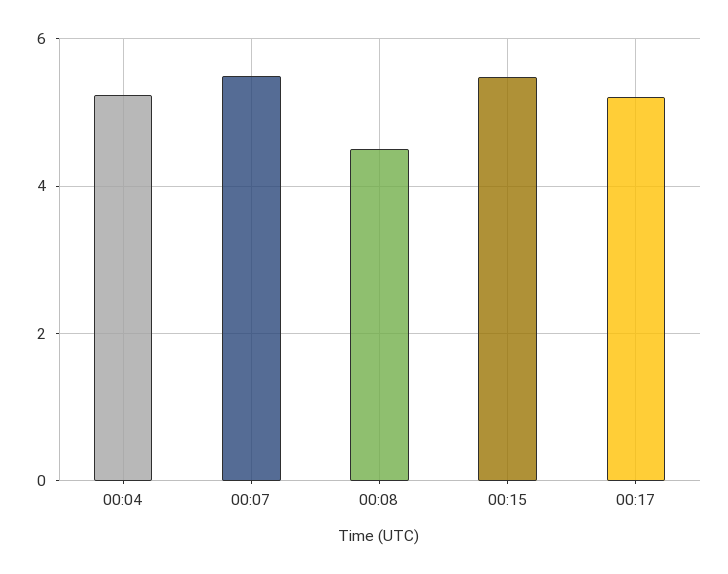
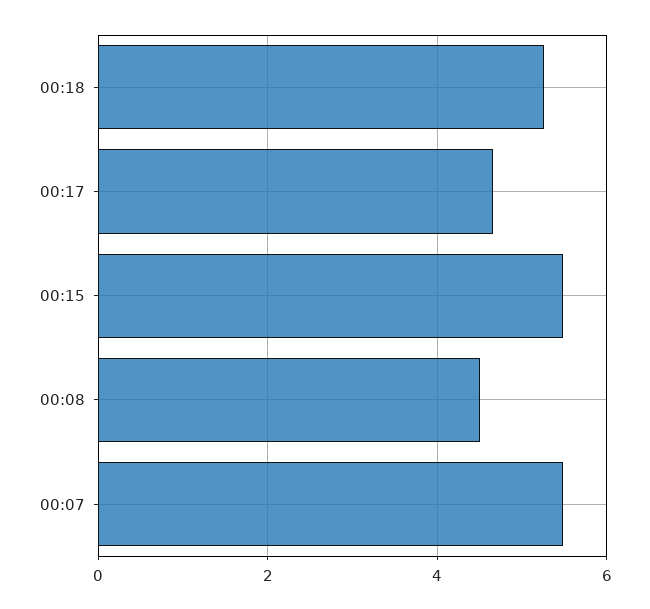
00:04: 5.2 -> none
00:17: 5.2 -> 4.6
00:18: none -> 5.2

